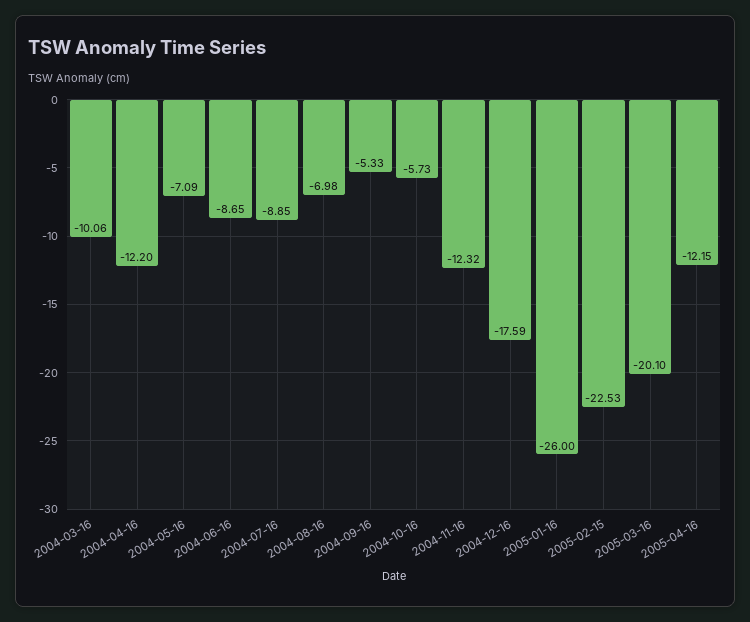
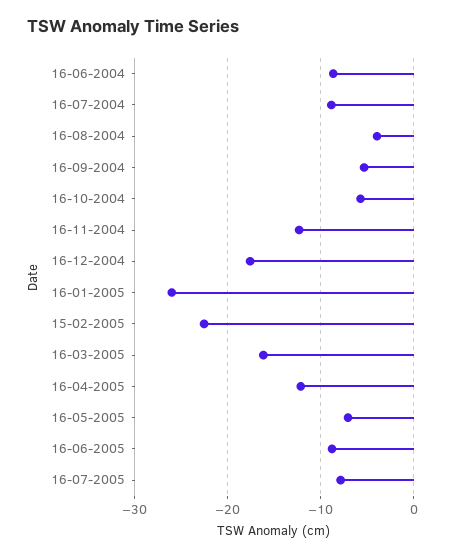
2004-03-16: -10.06 -> none
2004-04-16: -12.2 -> none
2004-05-16: -7.09 -> none
2004-08-16: -6.98 -> -4
2005-03-16: -20.1 -> -16
16-05-2005: none -> -7
16-06-2005: none -> -9
16-07-2005: none -> -8

